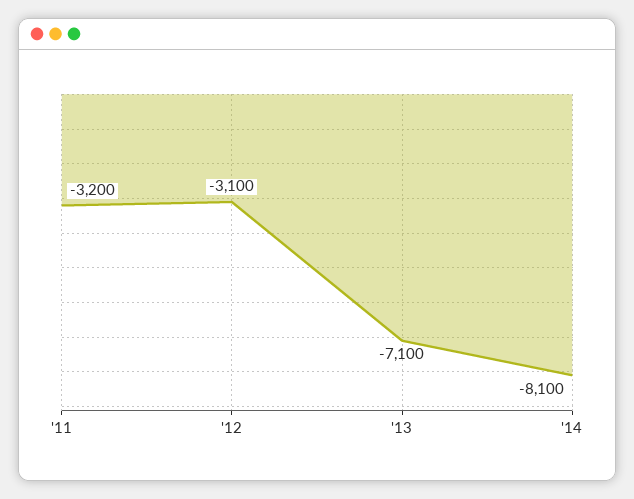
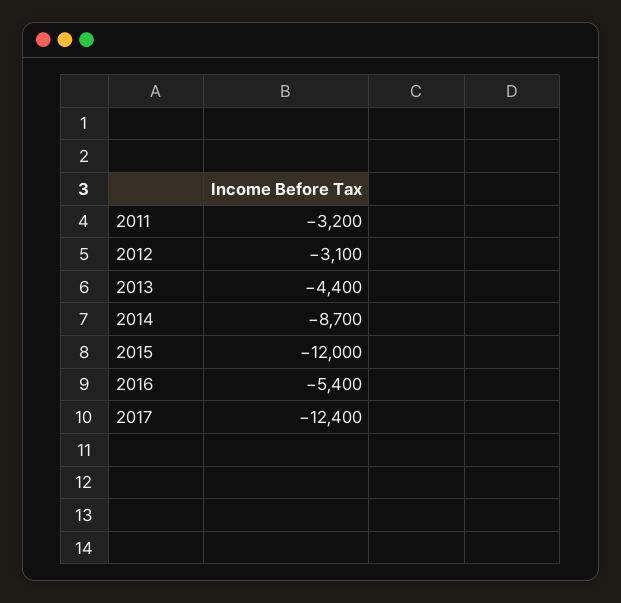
'13: -7100 -> -4400
'14: -8100 -> -8700
2015: none -> -12000
2016: none -> -5400
2017: none -> -12400

